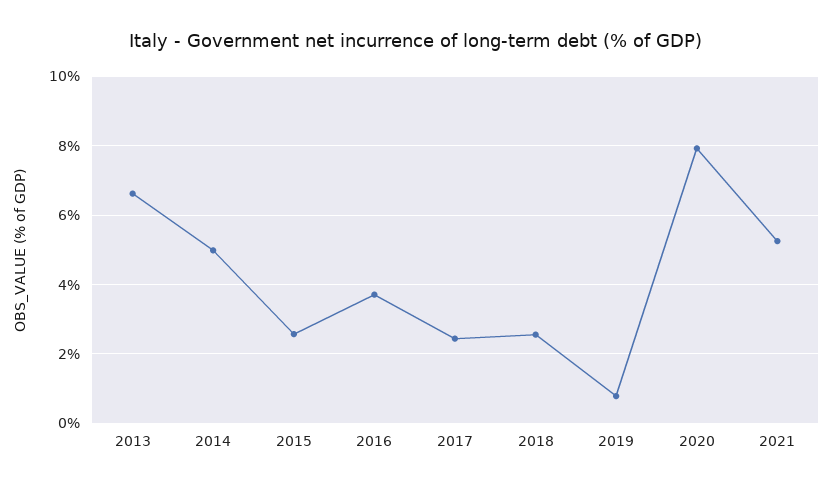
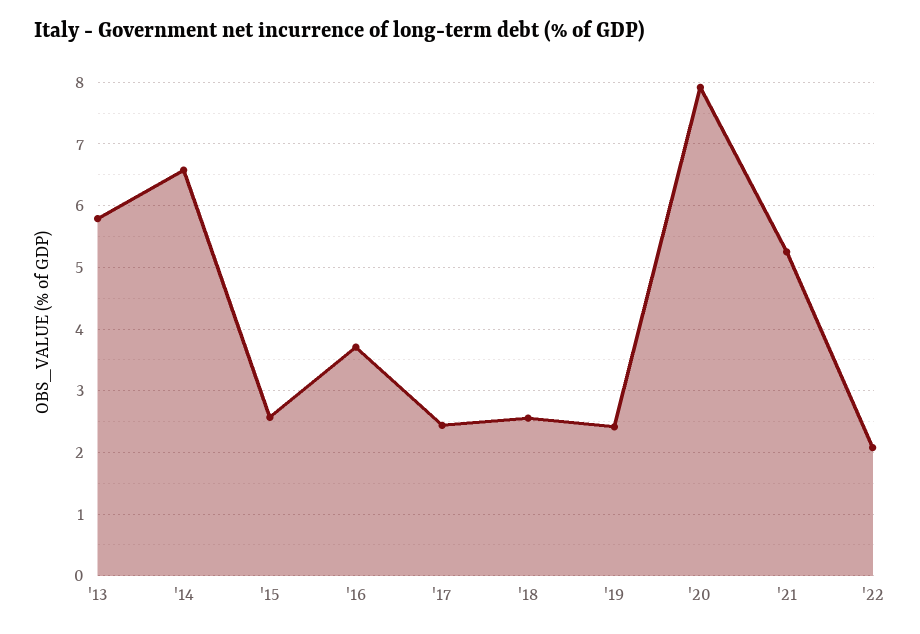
2013: 6.6 -> 5.8
2014: 5 -> 6.6
2019: 0.8 -> 2.4
'22: none -> 2.1

